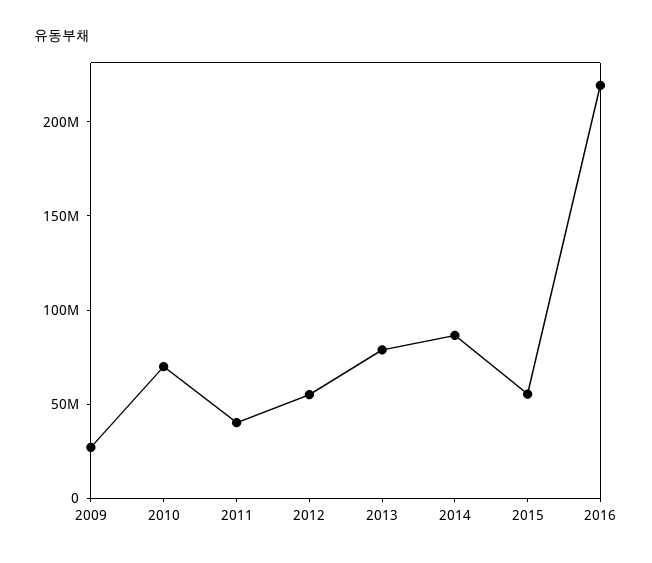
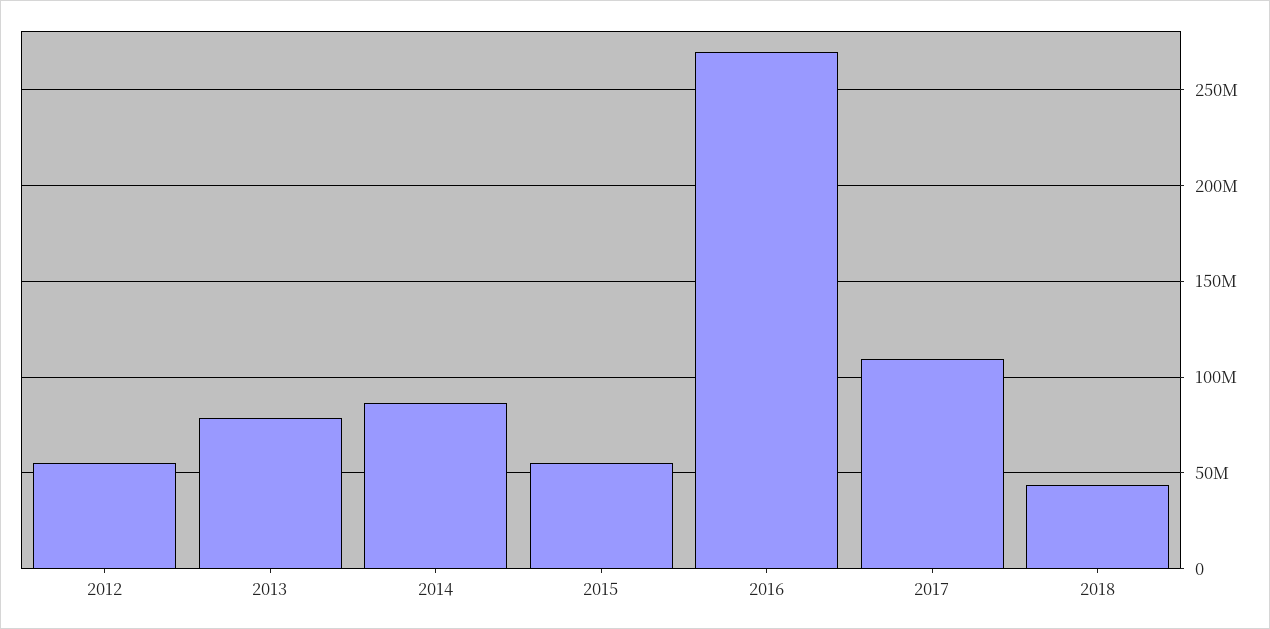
2009: 30000000 -> none
2010: 70000000 -> none
2011: 40000000 -> none
2016: 220000000 -> 270000000
2017: none -> 110000000
2018: none -> 45000000

